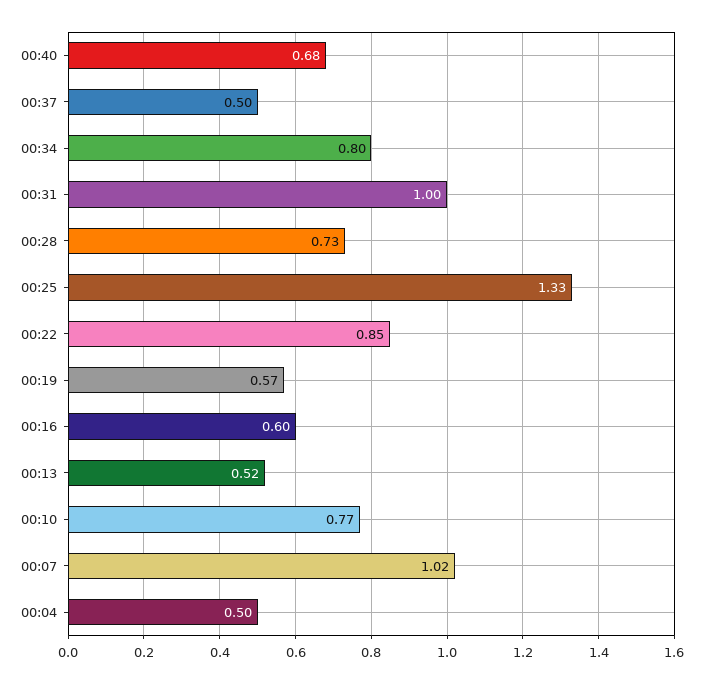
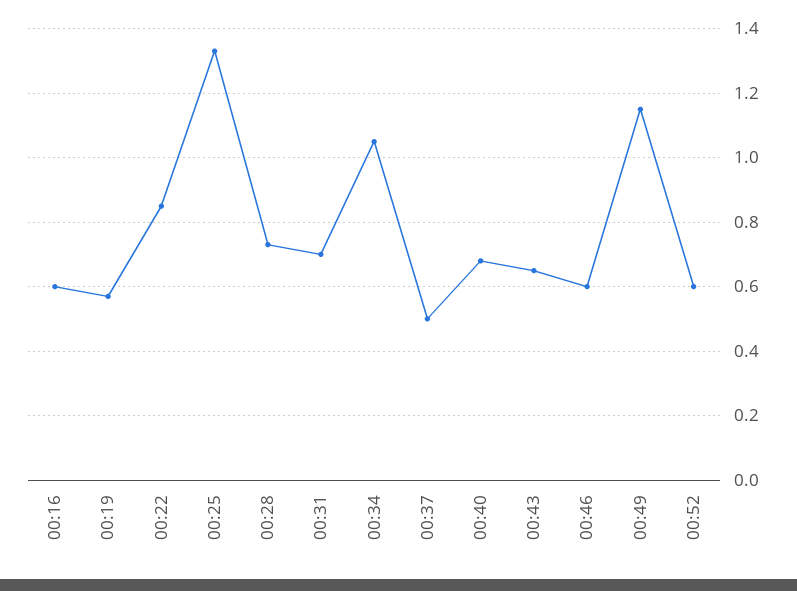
00:34: 0.8 -> 1.05
00:31: 1 -> 0.7
00:13: 0.52 -> none
00:10: 0.77 -> none
00:07: 1.02 -> none
00:04: 0.5 -> none
00:43: none -> 0.65
00:46: none -> 0.6
00:49: none -> 1.15
00:52: none -> 0.6

